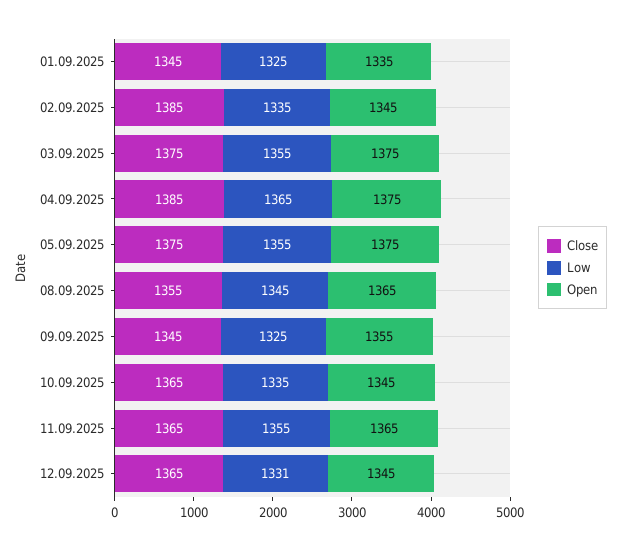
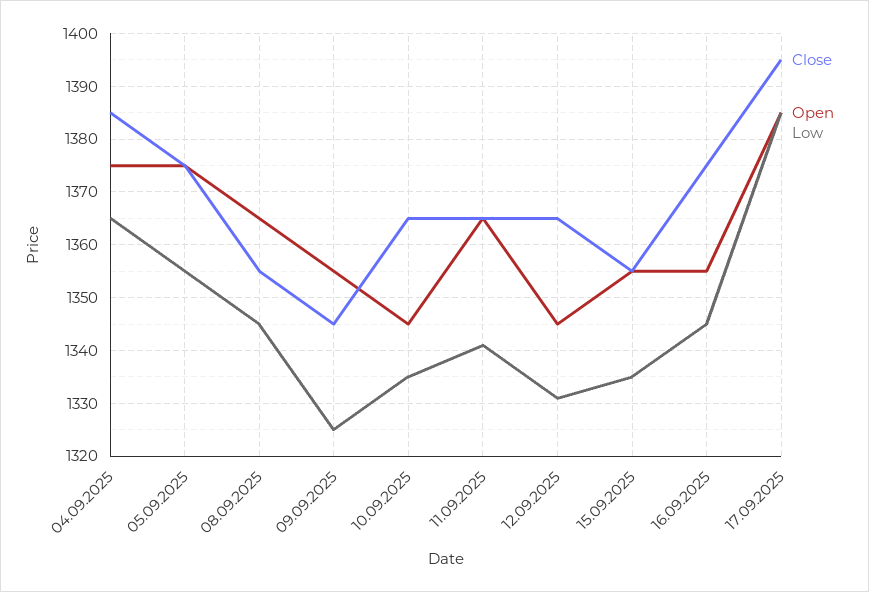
Close, 01.09.2025: 1345 -> none
Low, 01.09.2025: 1325 -> none
Open, 01.09.2025: 1335 -> none
Close, 02.09.2025: 1385 -> none
Low, 02.09.2025: 1335 -> none
Open, 02.09.2025: 1345 -> none
Close, 03.09.2025: 1375 -> none
Low, 03.09.2025: 1355 -> none
Open, 03.09.2025: 1375 -> none
Low, 11.09.2025: 1355 -> 1340
Close, 15.09.2025: none -> 1355
Open, 15.09.2025: none -> 1355
Low, 15.09.2025: none -> 1335
Close, 16.09.2025: none -> 1375
Open, 16.09.2025: none -> 1355
Low, 16.09.2025: none -> 1345
Close, 17.09.2025: none -> 1395
Open, 17.09.2025: none -> 1385
Low, 17.09.2025: none -> 1385

